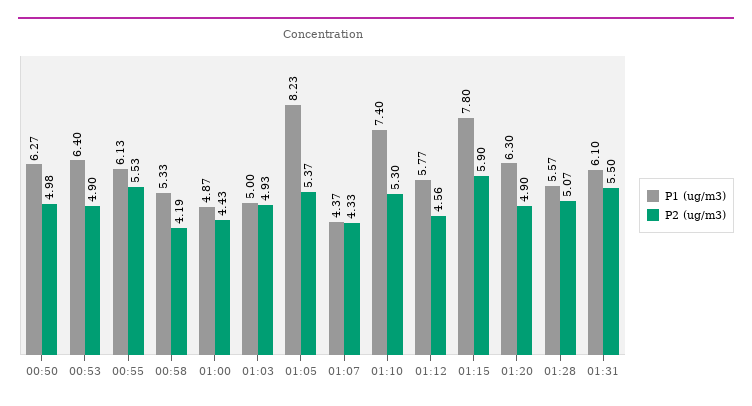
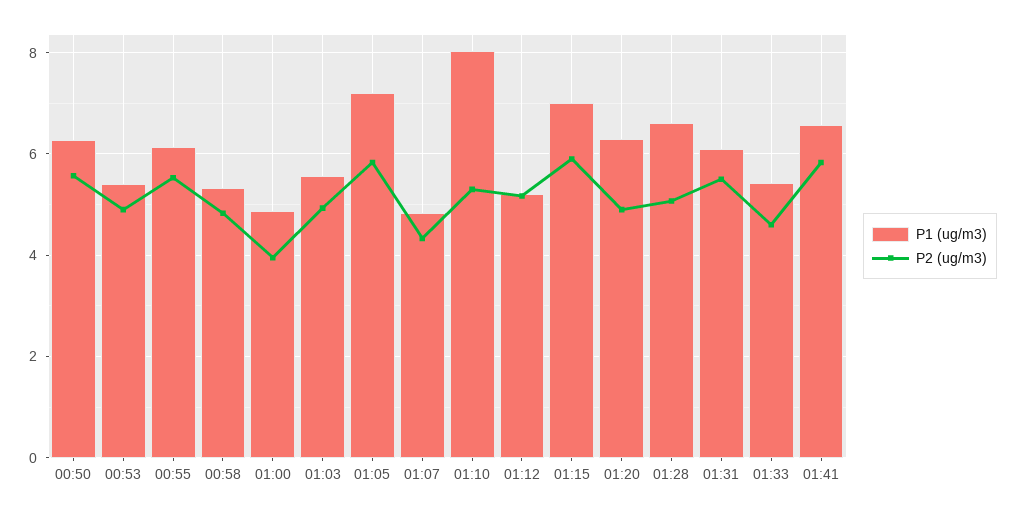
P2 (ug/m3), 00:50: 4.98 -> 5.6
P1 (ug/m3), 00:53: 6.4 -> 5.4
P2 (ug/m3), 00:58: 4.19 -> 4.8
P2 (ug/m3), 01:00: 4.43 -> 4
P1 (ug/m3), 01:03: 5 -> 5.6
P1 (ug/m3), 01:05: 8.23 -> 7.2
P2 (ug/m3), 01:05: 5.37 -> 5.8
P1 (ug/m3), 01:07: 4.37 -> 4.8
P1 (ug/m3), 01:10: 7.4 -> 8
P1 (ug/m3), 01:12: 5.77 -> 5.2
P2 (ug/m3), 01:12: 4.56 -> 5.2
P1 (ug/m3), 01:15: 7.8 -> 7
P1 (ug/m3), 01:28: 5.57 -> 6.6
P1 (ug/m3), 01:33: none -> 5.4
P2 (ug/m3), 01:33: none -> 4.6
P1 (ug/m3), 01:41: none -> 6.6
P2 (ug/m3), 01:41: none -> 5.8

